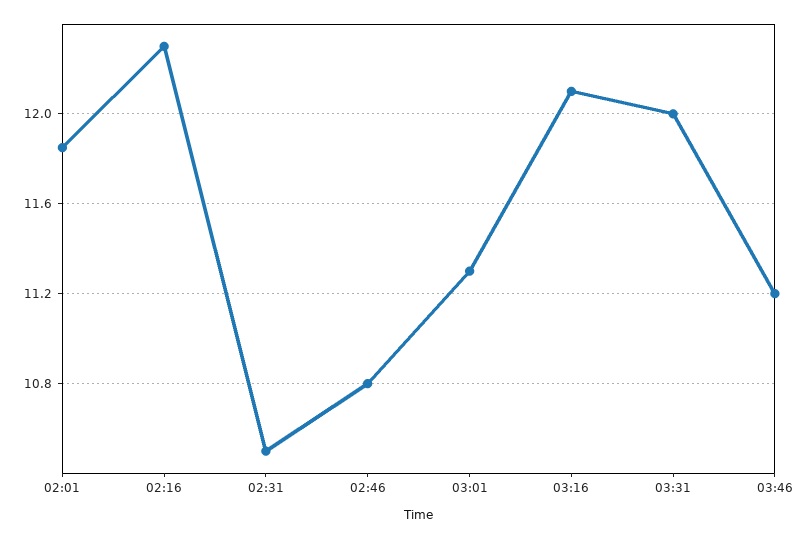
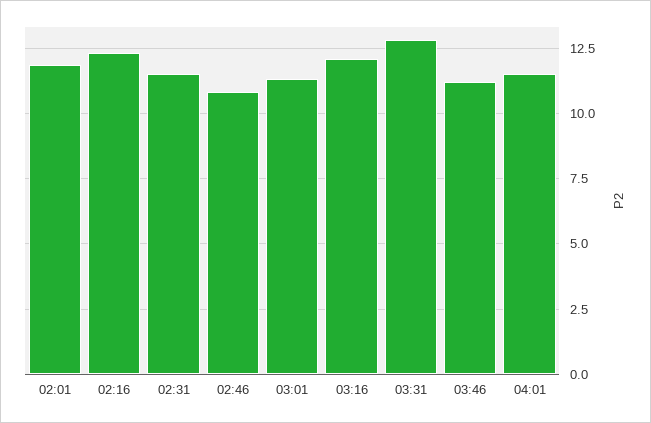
02:31: 10.5 -> 11.5
03:31: 12 -> 12.75
04:01: none -> 11.5

